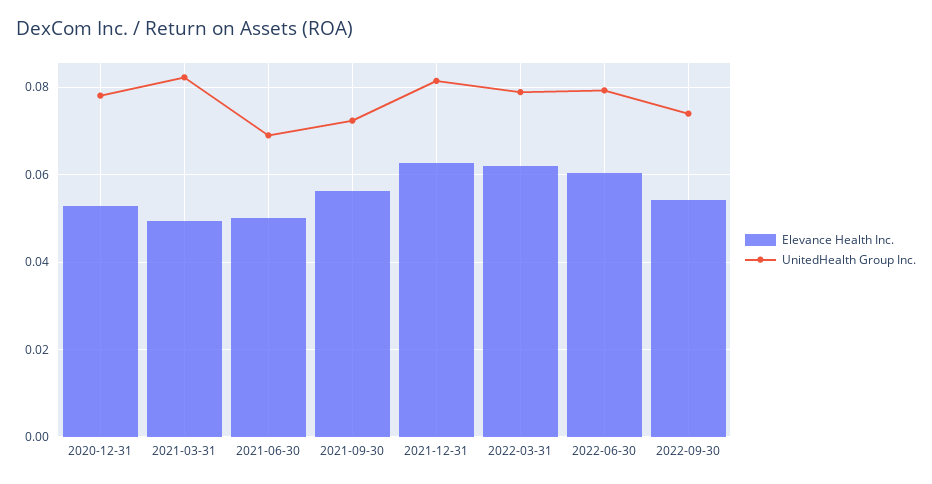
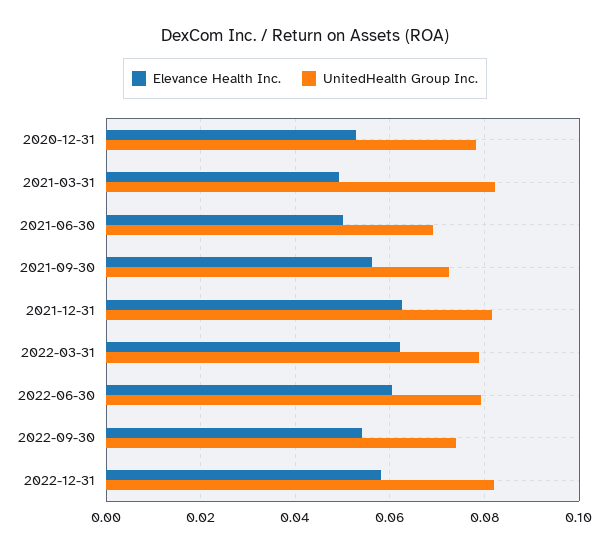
Elevance Health Inc., 2022-12-31: none -> 0.058
UnitedHealth Group Inc., 2022-12-31: none -> 0.082

